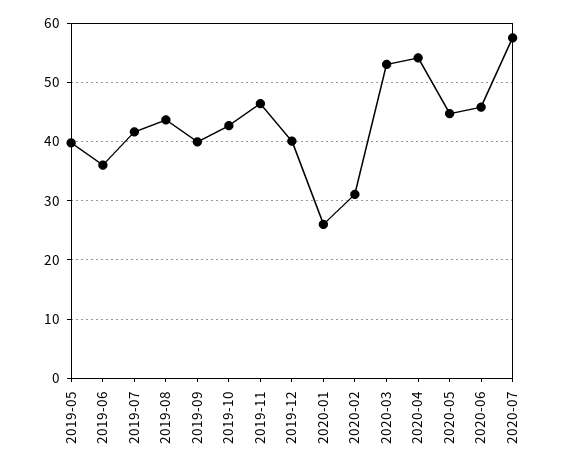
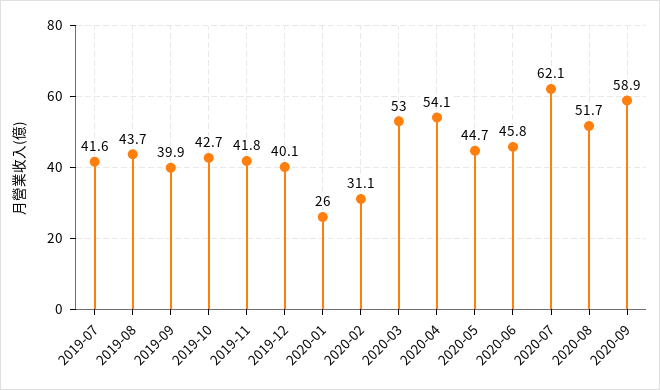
2019-05: 40 -> none
2019-06: 36 -> none
2019-11: 46 -> 41.8
2020-07: 58 -> 62.1
2020-08: none -> 51.7
2020-09: none -> 58.9

